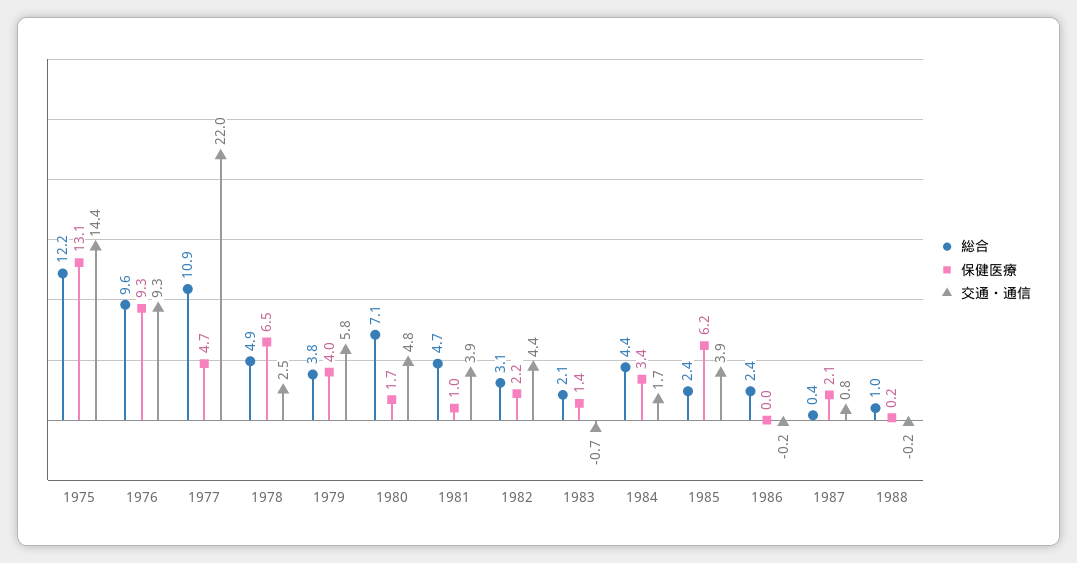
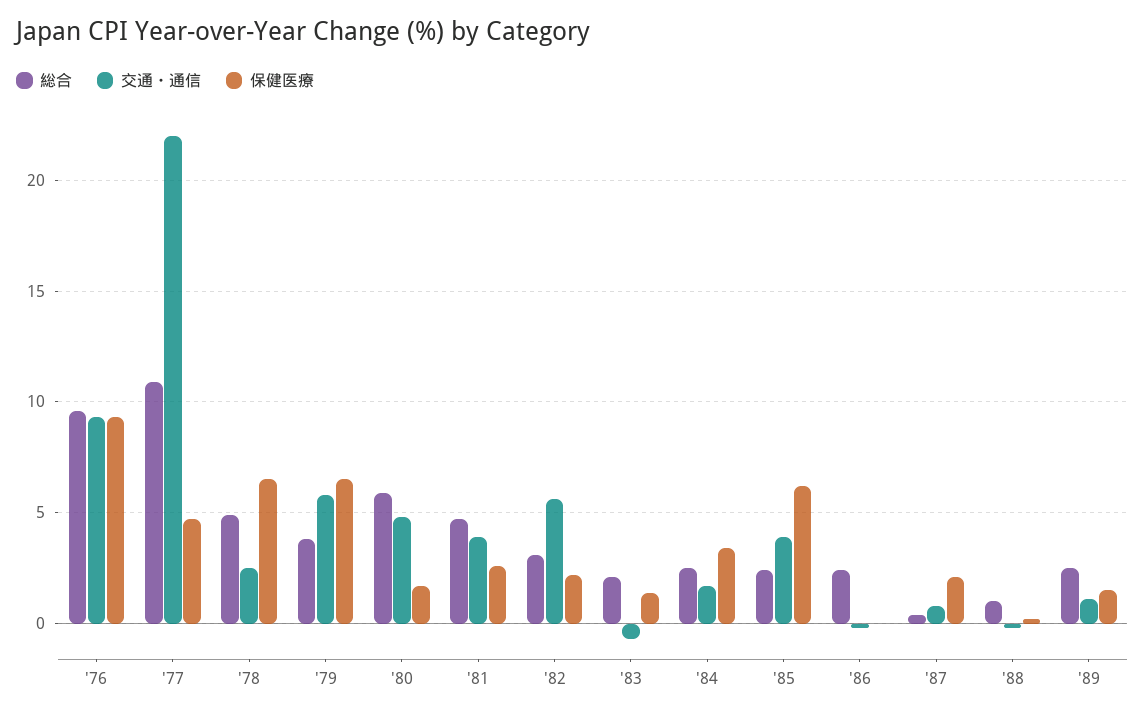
総合, 1975: 12.2 -> none
保健医療, 1975: 13.1 -> none
交通・通信, 1975: 14.4 -> none
保健医療, 1979: 4 -> 6.5
総合, 1980: 7.1 -> 6
保健医療, 1981: 1 -> 2.5
交通・通信, 1982: 4.4 -> 5.5
総合, 1984: 4.4 -> 2.5
総合, '89: none -> 2.5
交通・通信, '89: none -> 1
保健医療, '89: none -> 1.5

